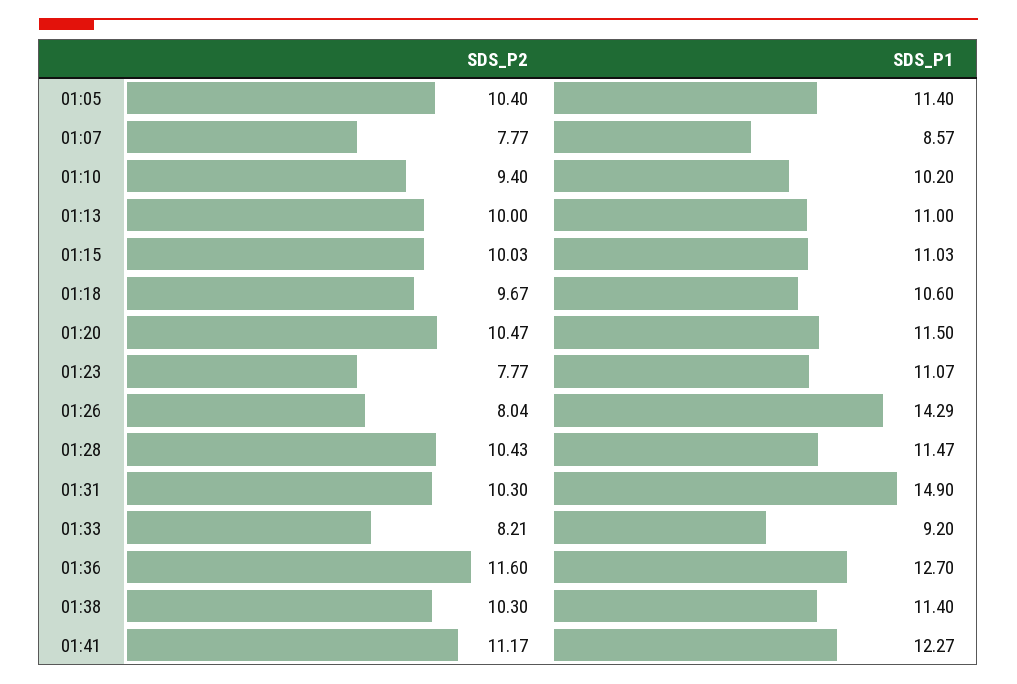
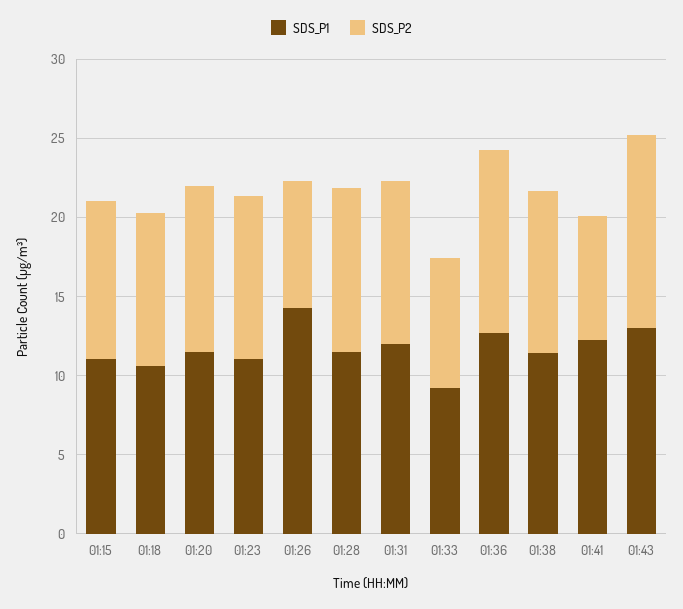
SDS_P2, 01:05: 10.4 -> none
SDS_P1, 01:05: 11.4 -> none
SDS_P2, 01:07: 7.77 -> none
SDS_P1, 01:07: 8.57 -> none
SDS_P2, 01:10: 9.4 -> none
SDS_P1, 01:10: 10.2 -> none
SDS_P2, 01:13: 10 -> none
SDS_P1, 01:13: 11 -> none
SDS_P2, 01:23: 7.77 -> 10
SDS_P1, 01:31: 14.9 -> 12
SDS_P2, 01:41: 11.17 -> 8
SDS_P1, 01:43: none -> 13
SDS_P2, 01:43: none -> 12

